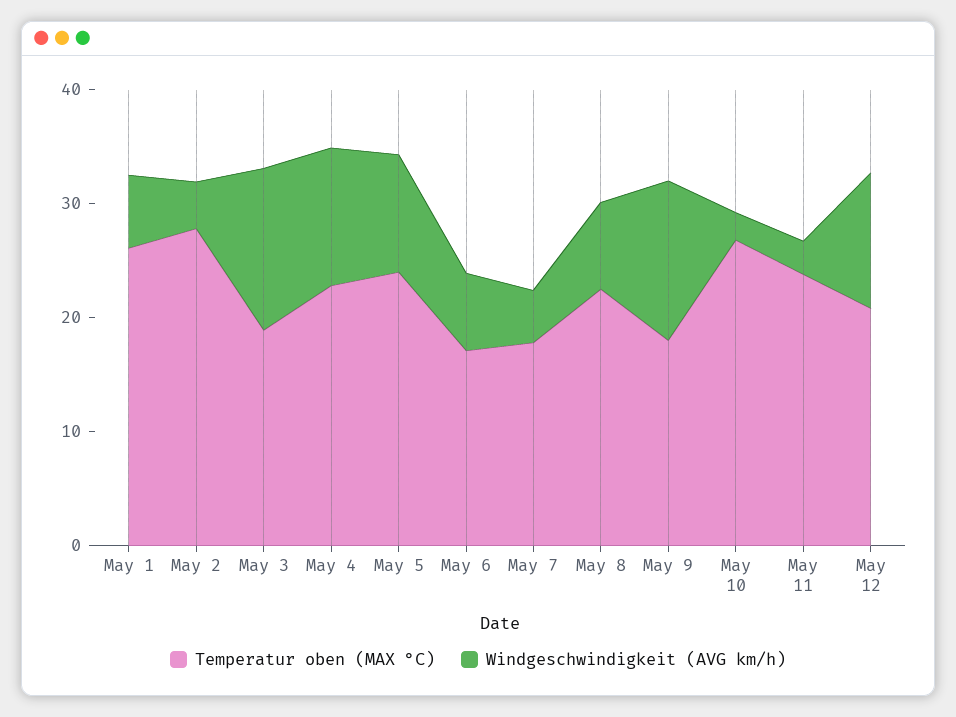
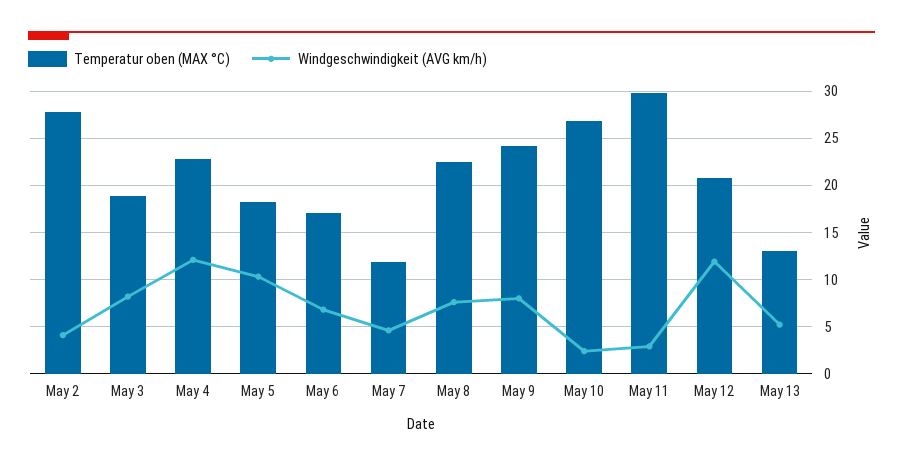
Temperatur oben (MAX °C), May 1: 26 -> none
Windgeschwindigkeit (AVG km/h), May 1: 6 -> none
Windgeschwindigkeit (AVG km/h), May 3: 14 -> 8
Temperatur oben (MAX °C), May 5: 24 -> 18
Temperatur oben (MAX °C), May 7: 18 -> 12
Temperatur oben (MAX °C), May 9: 18 -> 24
Windgeschwindigkeit (AVG km/h), May 9: 14 -> 8
Temperatur oben (MAX °C), May 11: 24 -> 30
Temperatur oben (MAX °C), May 13: none -> 13
Windgeschwindigkeit (AVG km/h), May 13: none -> 5

